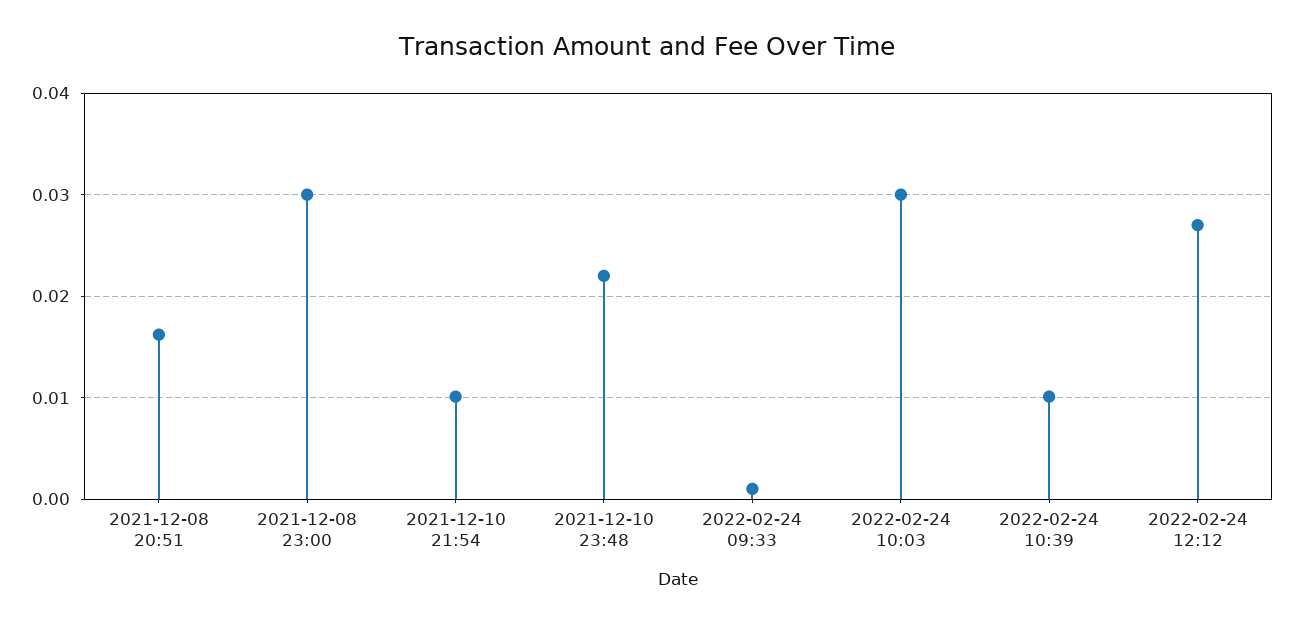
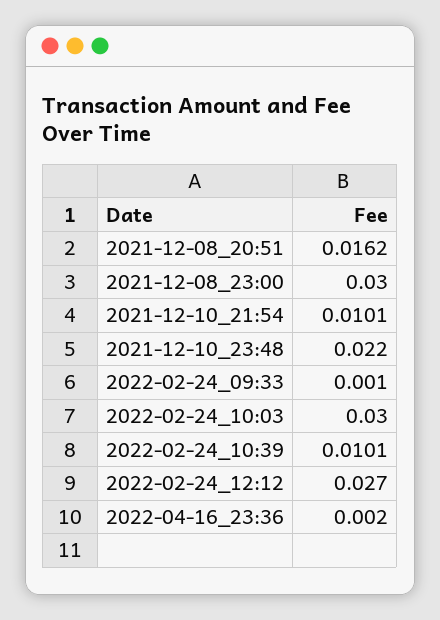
2022-04-16_23:36: none -> 0.002

